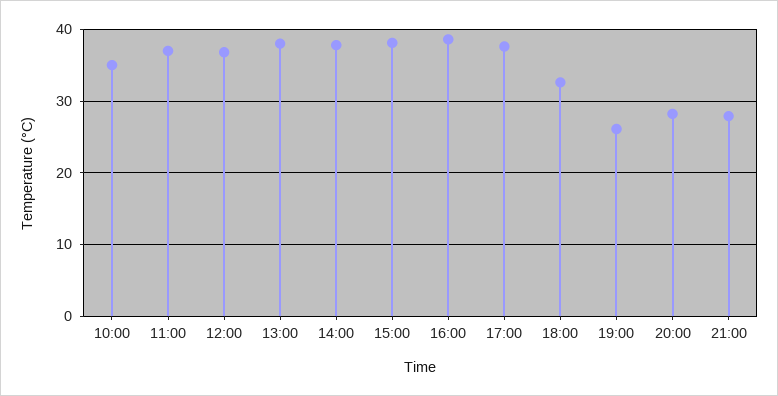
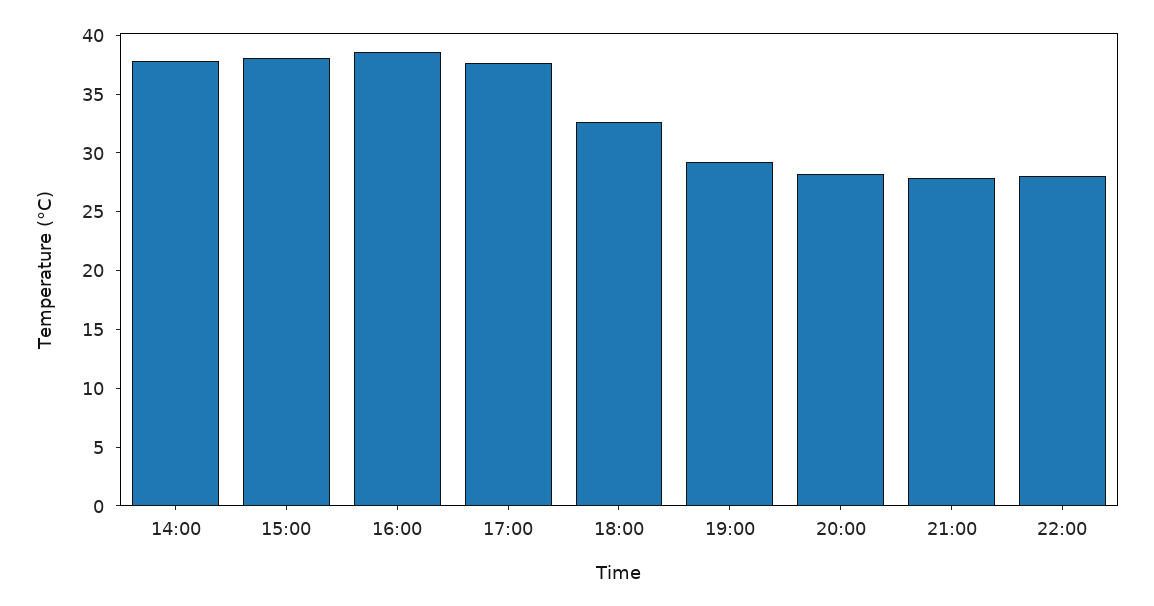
10:00: 35 -> none
11:00: 37 -> none
12:00: 37 -> none
13:00: 38 -> none
19:00: 26 -> 29
22:00: none -> 28

